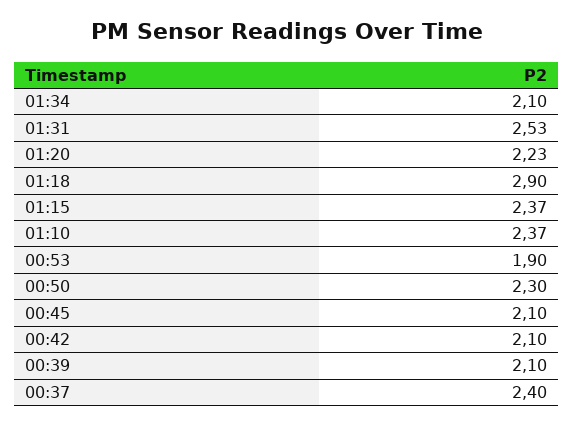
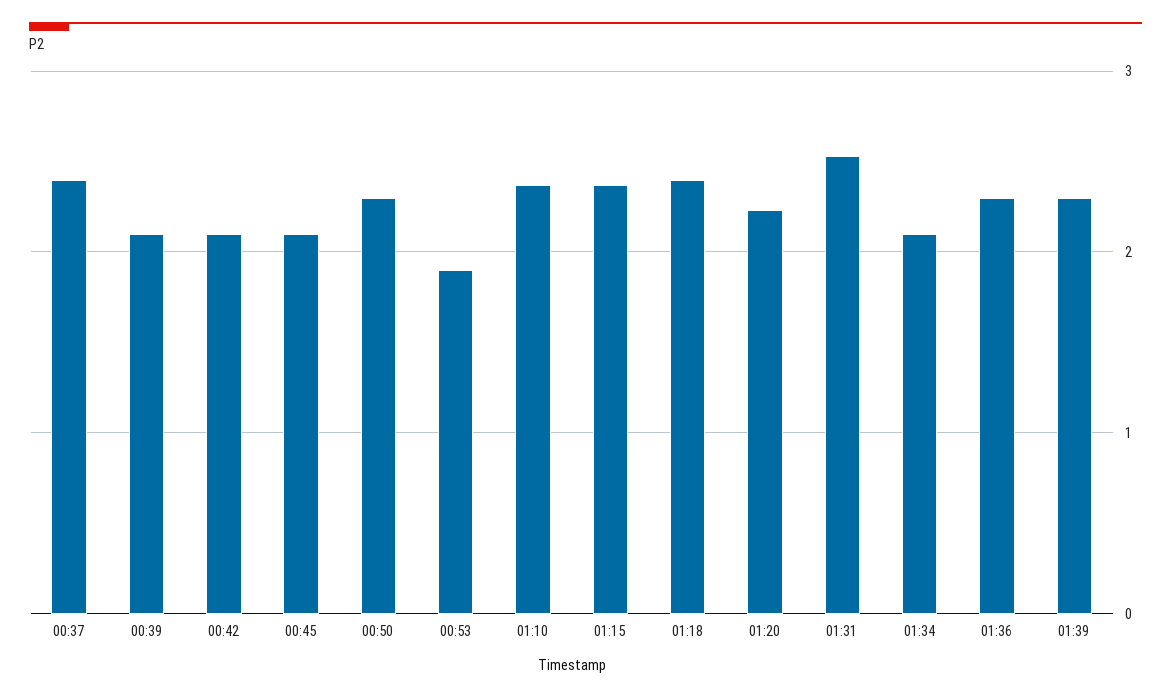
01:18: 2.9 -> 2.4
01:36: none -> 2.3
01:39: none -> 2.3

